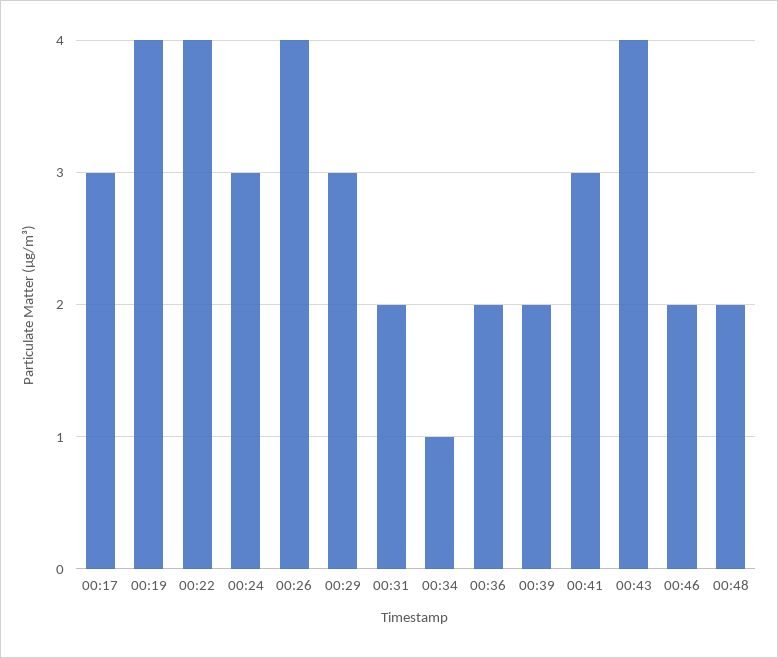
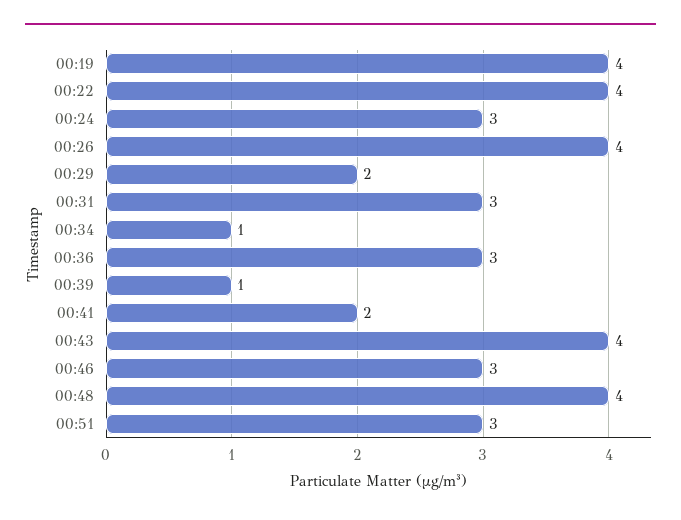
00:17: 3 -> none
00:29: 3 -> 2
00:31: 2 -> 3
00:36: 2 -> 3
00:39: 2 -> 1
00:41: 3 -> 2
00:46: 2 -> 3
00:48: 2 -> 4
00:51: none -> 3

